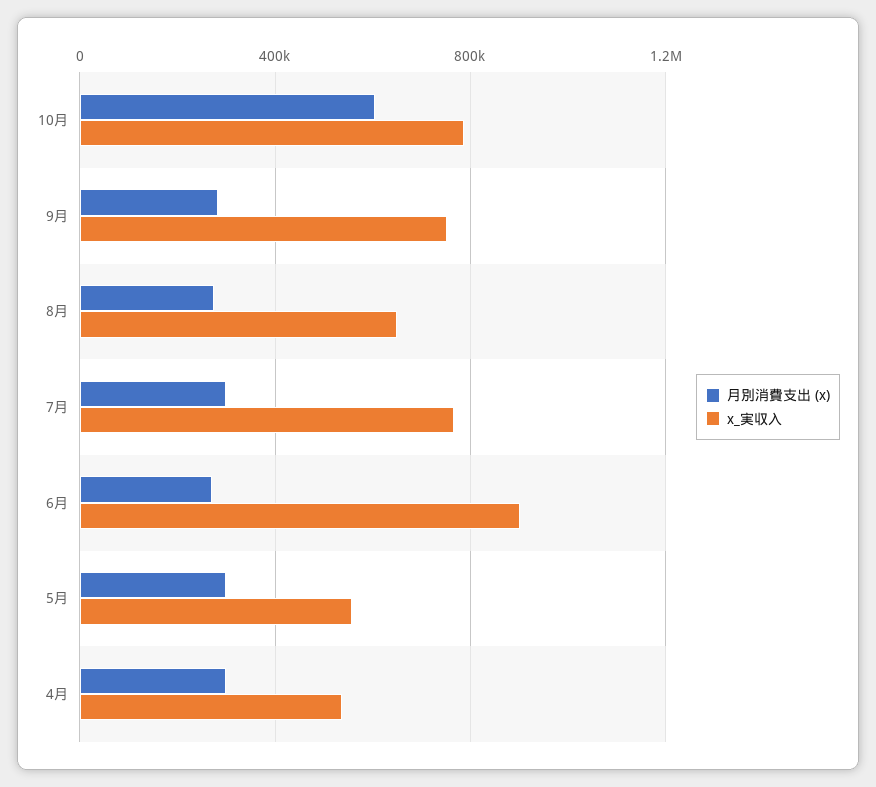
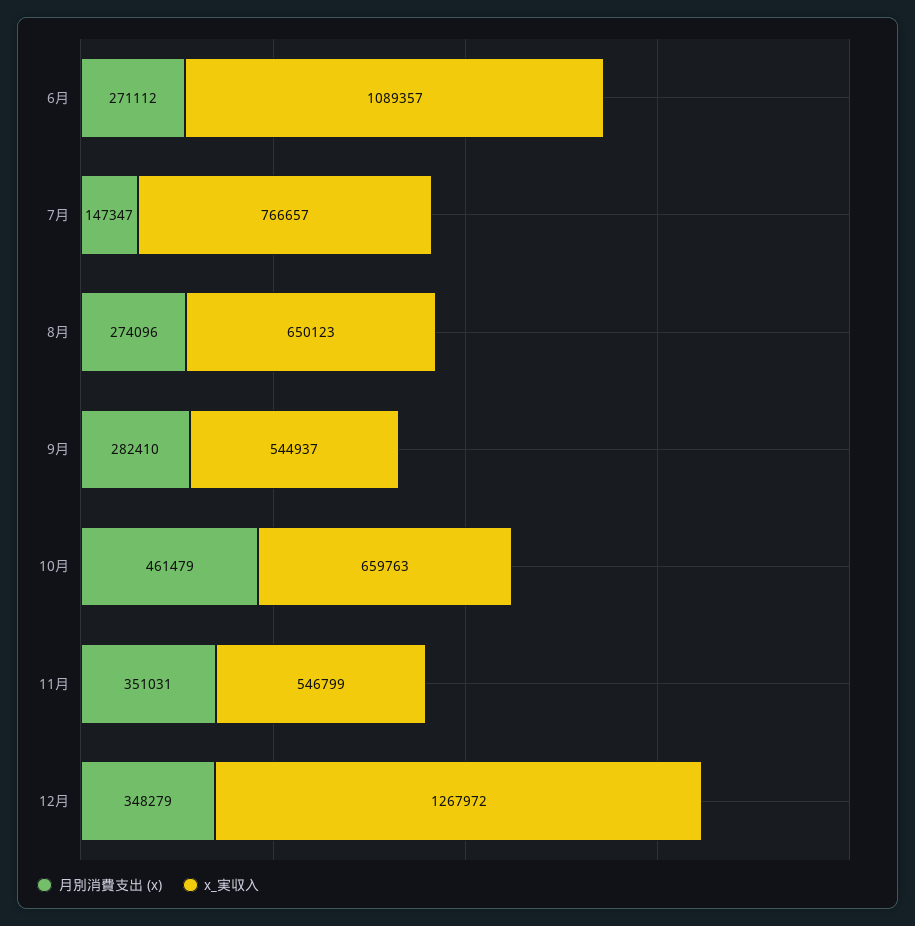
月別消費支出 (x), 10月: 600000 -> 461479
x_実収入, 10月: 800000 -> 659763
x_実収入, 9月: 750000 -> 544937
月別消費支出 (x), 7月: 300000 -> 147347
x_実収入, 6月: 900000 -> 1089357
月別消費支出 (x), 5月: 300000 -> none
x_実収入, 5月: 550000 -> none
月別消費支出 (x), 4月: 300000 -> none
x_実収入, 4月: 550000 -> none
月別消費支出 (x), 11月: none -> 351031
x_実収入, 11月: none -> 546799
月別消費支出 (x), 12月: none -> 348279
x_実収入, 12月: none -> 1267972

